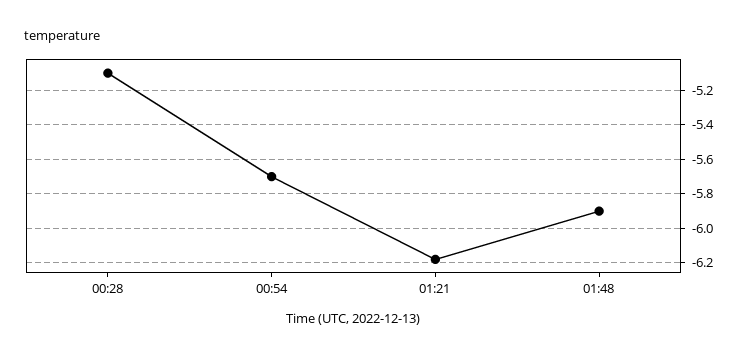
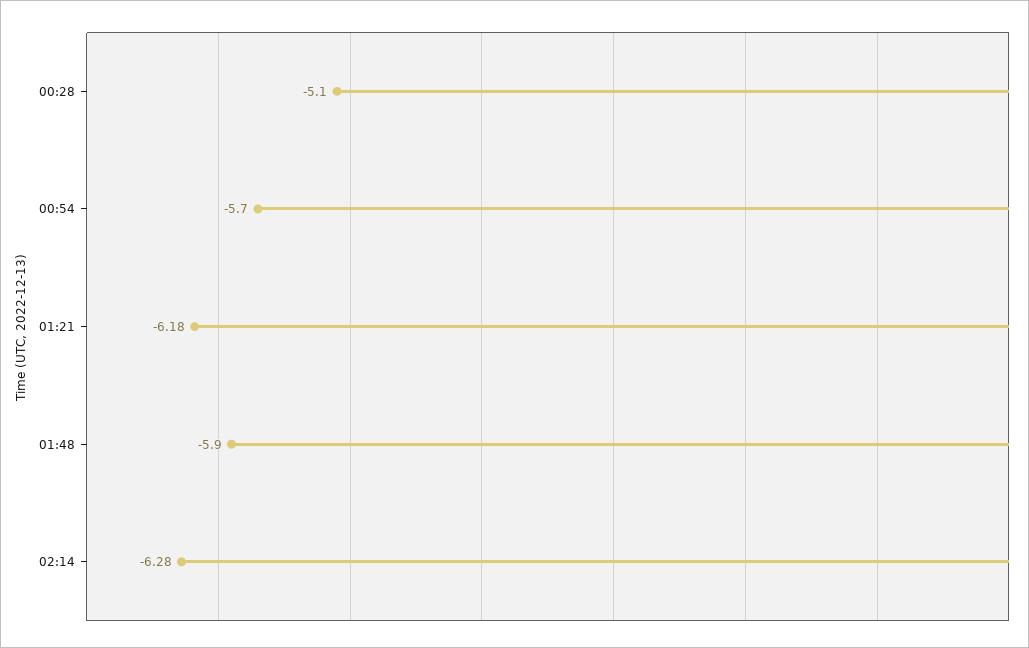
02:14: none -> -6.28

